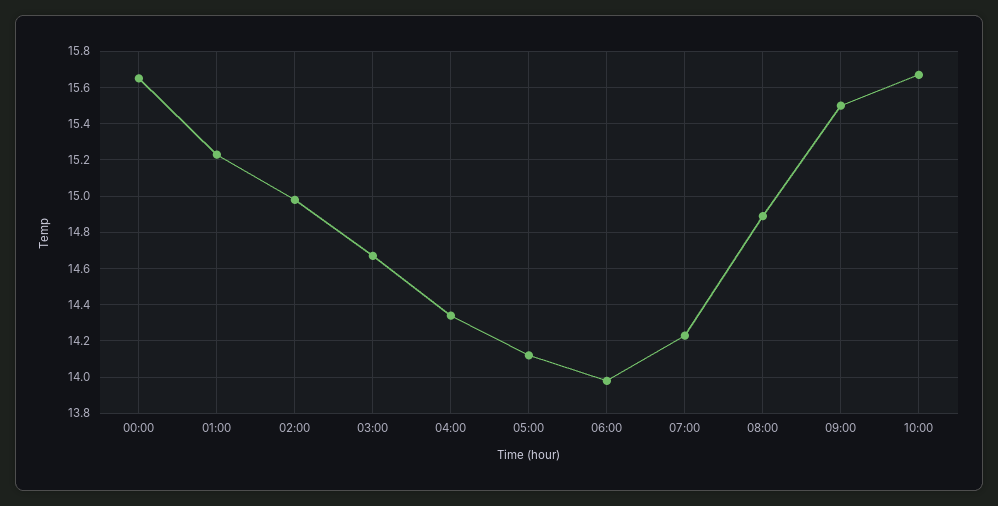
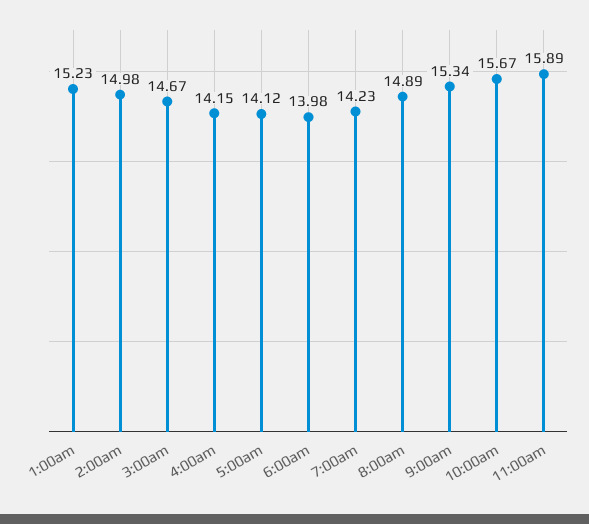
00:00: 15.65 -> none
04:00: 14.35 -> 14.15
09:00: 15.5 -> 15.34
11:00am: none -> 15.89

